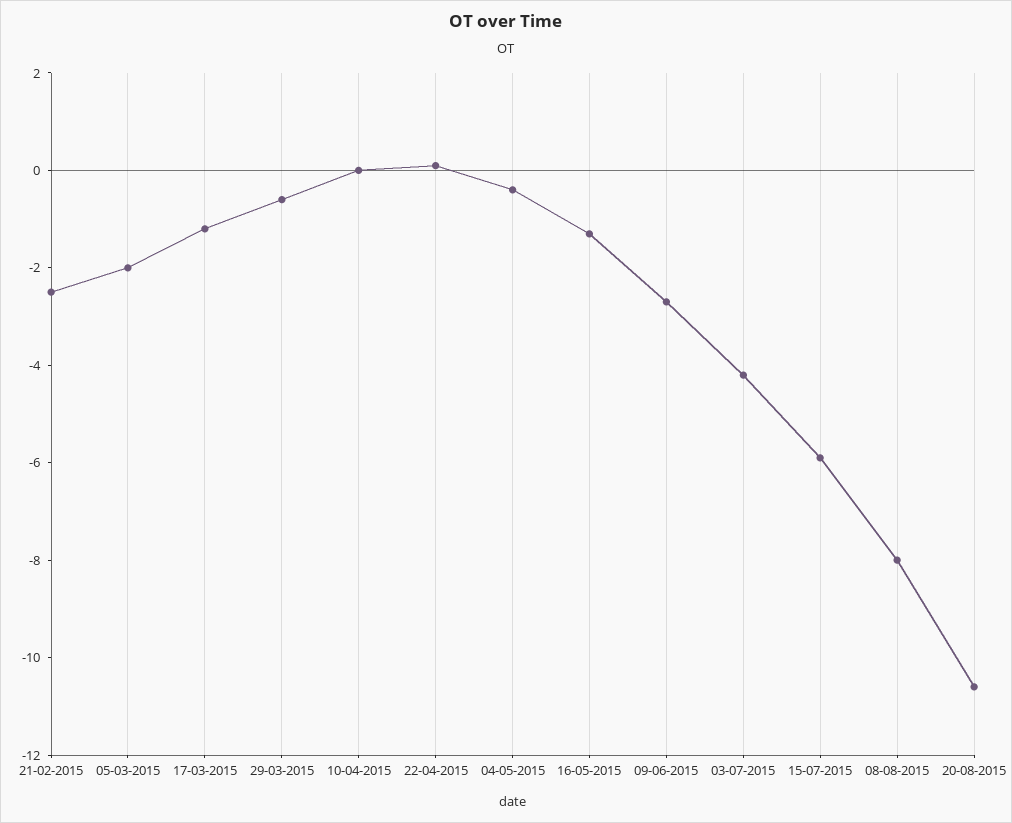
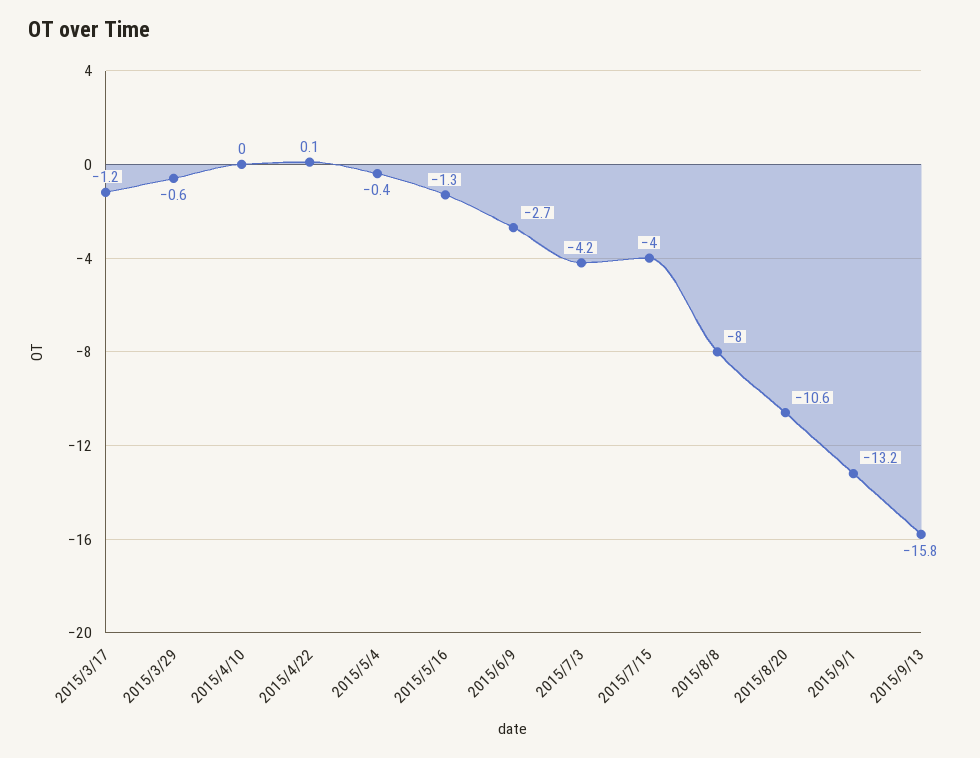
21-02-2015: -2.5 -> none
05-03-2015: -2 -> none
15-07-2015: -6 -> -4
2015/9/1: none -> -13.2
2015/9/13: none -> -15.8

